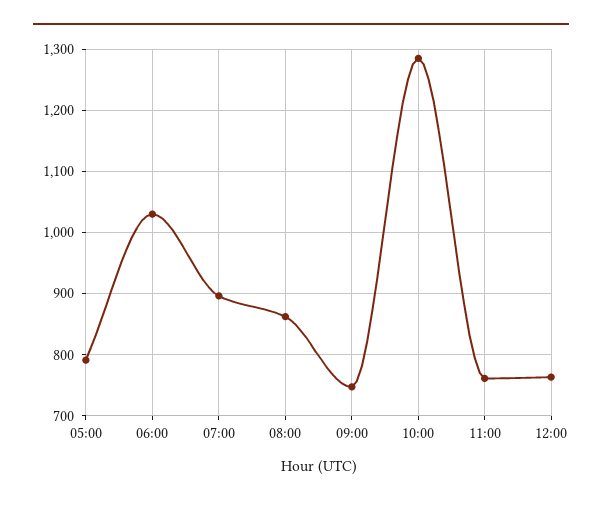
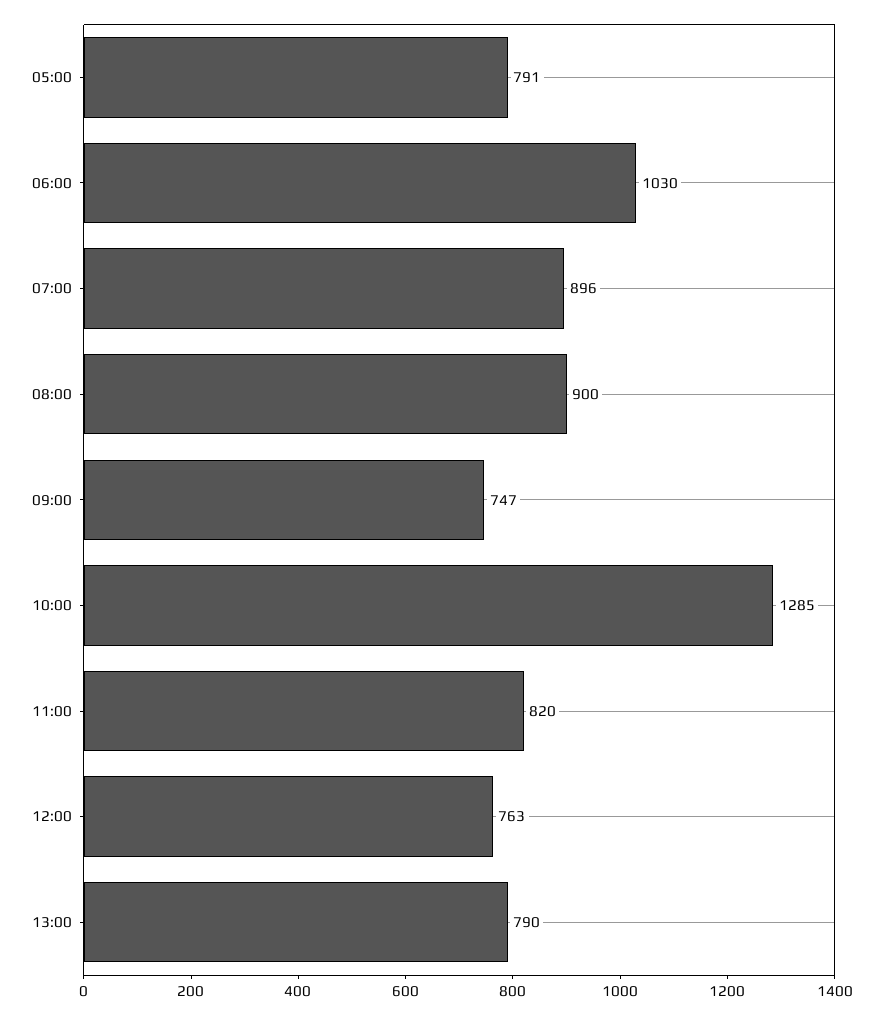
08:00: 860 -> 900
11:00: 760 -> 820
13:00: none -> 790

